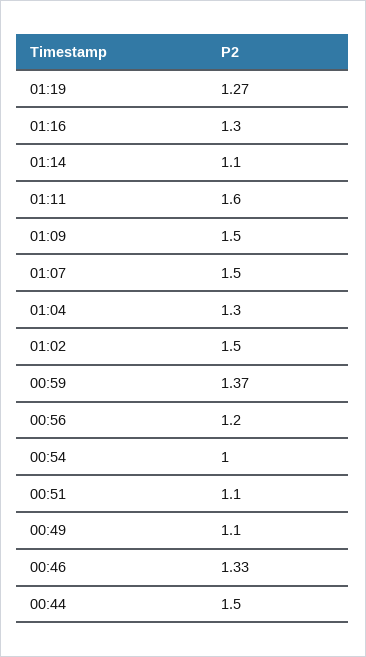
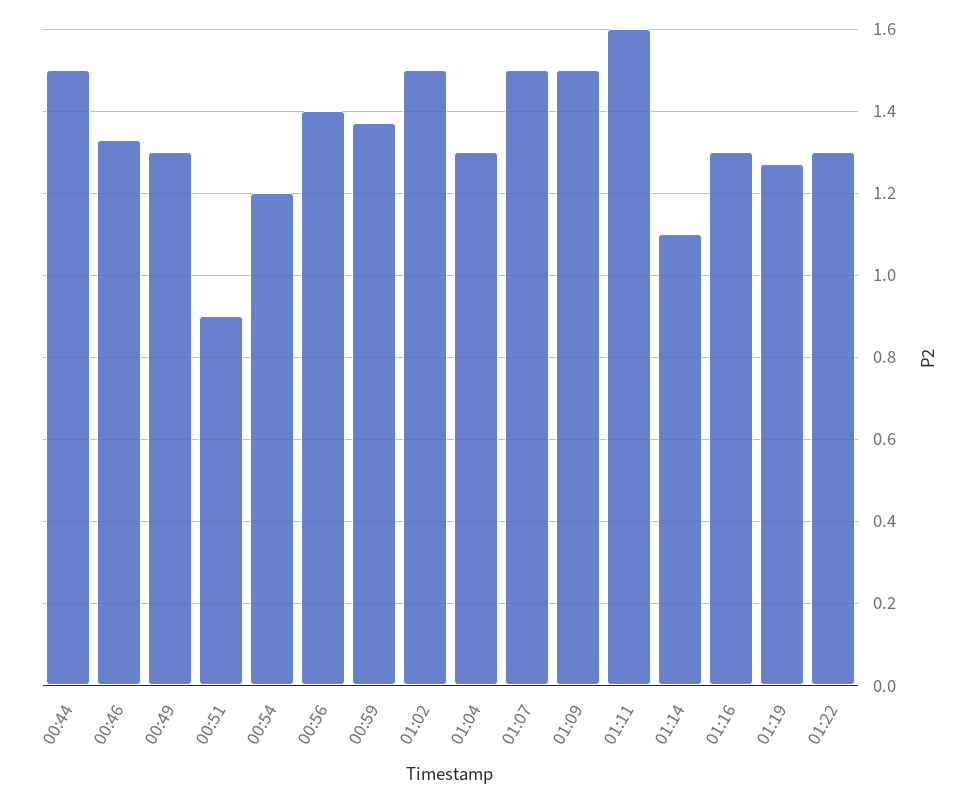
00:56: 1.2 -> 1.4
00:54: 1 -> 1.2
00:51: 1.1 -> 0.9
00:49: 1.1 -> 1.3
01:22: none -> 1.3

